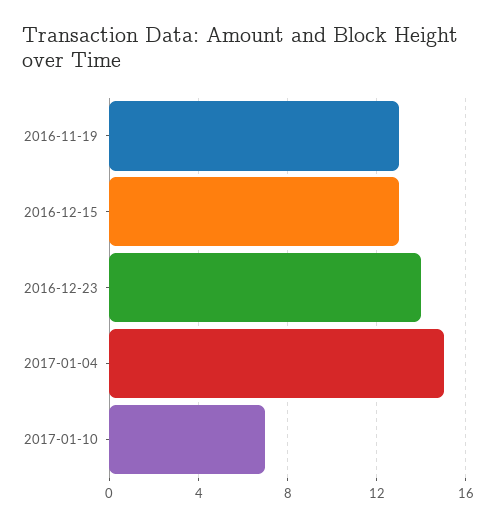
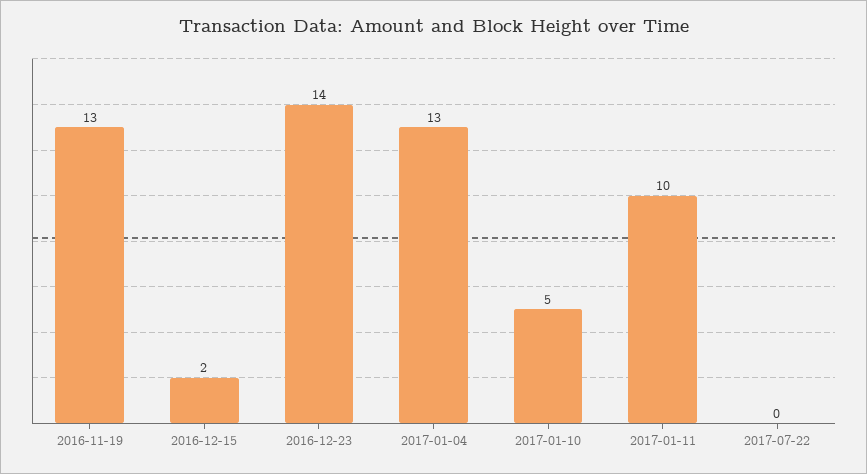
2016-12-15: 13 -> 2
2017-01-04: 15 -> 13
2017-01-10: 7 -> 5
2017-01-11: none -> 10
2017-07-22: none -> 0

